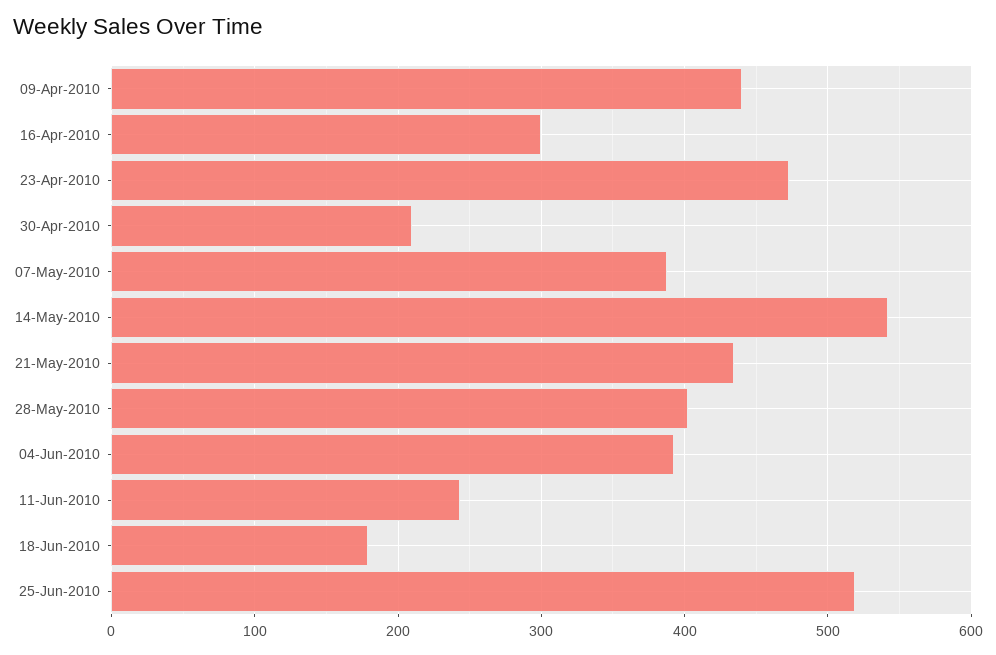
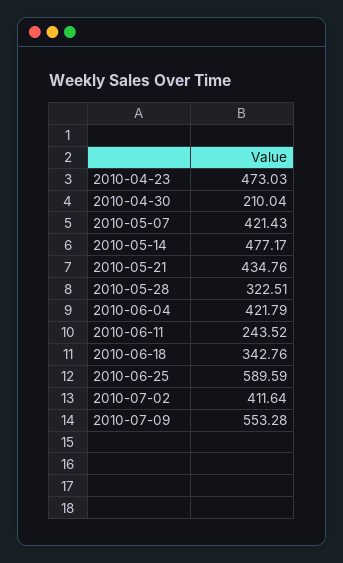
09-Apr-2010: 440 -> none
16-Apr-2010: 300 -> none
07-May-2010: 390 -> 421.43
14-May-2010: 540 -> 477.17
28-May-2010: 400 -> 322.51
04-Jun-2010: 390 -> 421.79
18-Jun-2010: 180 -> 342.76
25-Jun-2010: 520 -> 589.59
2010-07-02: none -> 411.64
2010-07-09: none -> 553.28

